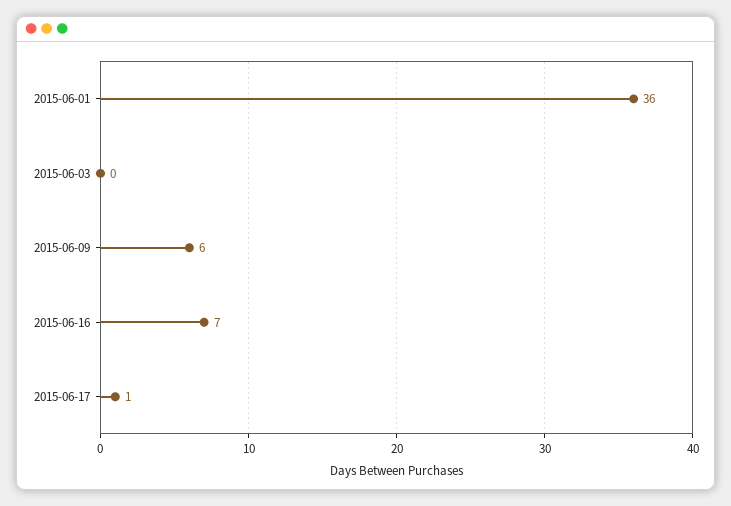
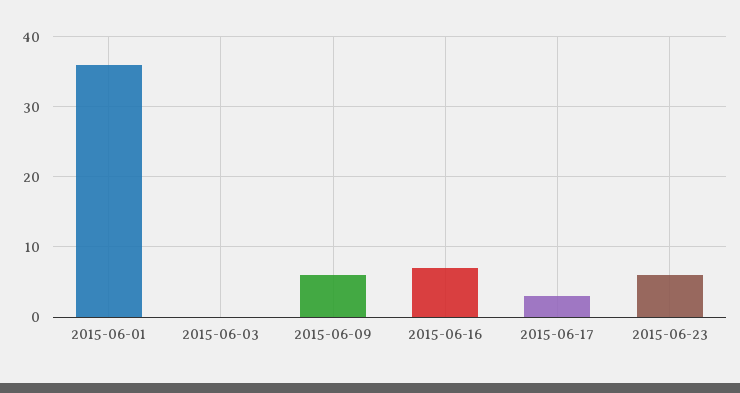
2015-06-17: 1 -> 3
2015-06-23: none -> 6

